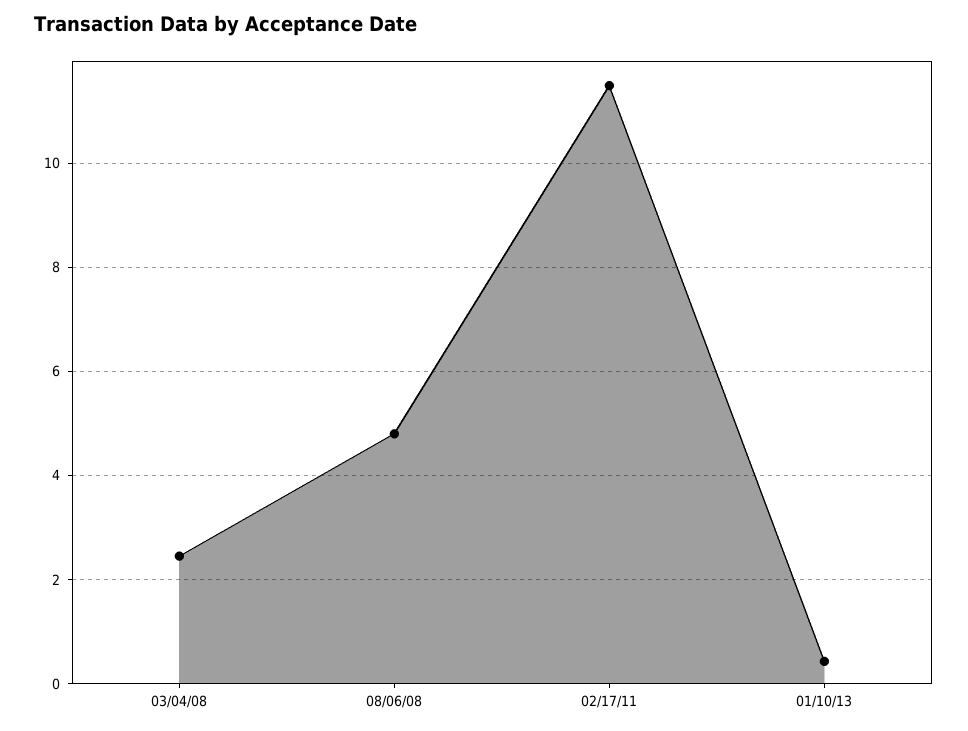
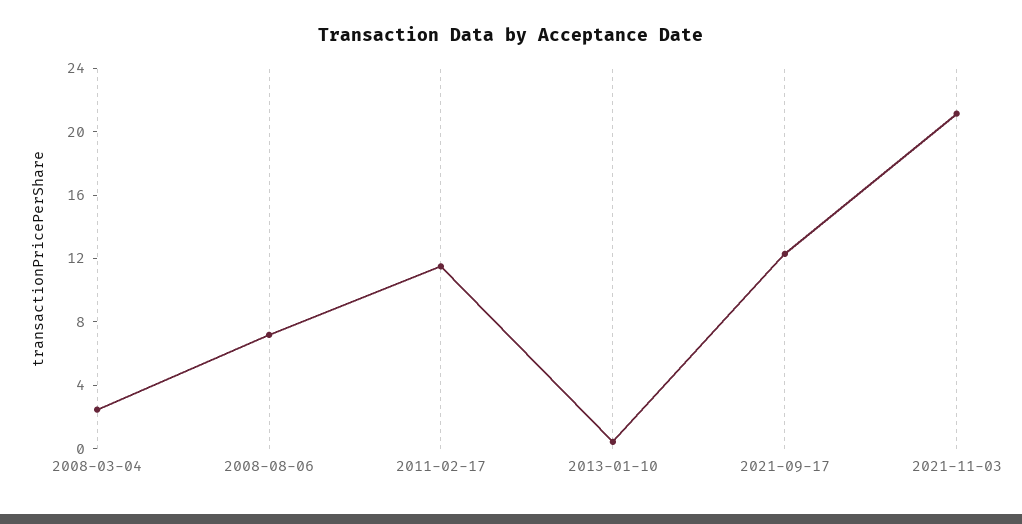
08/06/08: 4.8 -> 7
2021-09-17: none -> 12
2021-11-03: none -> 21

